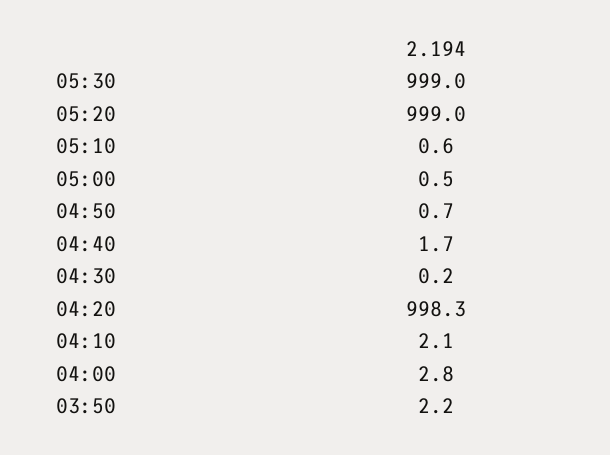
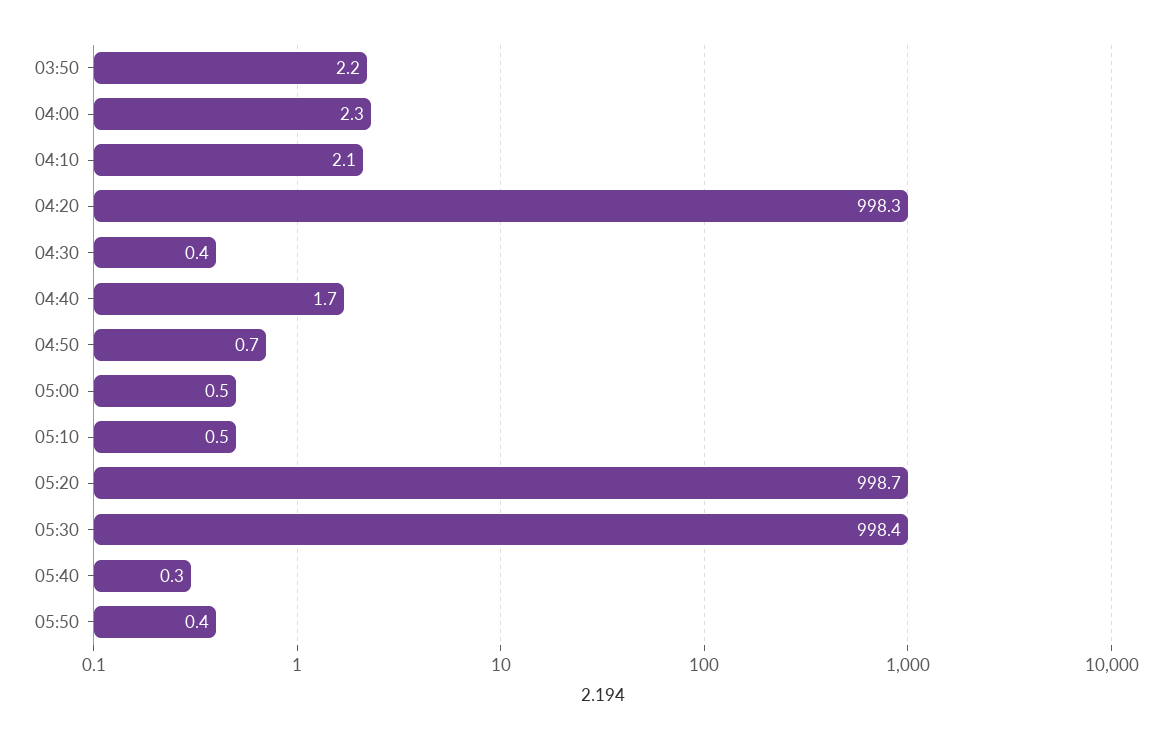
05:30: 999 -> 998.4
05:20: 999 -> 998.7
05:10: 0.6 -> 0.5
04:30: 0.2 -> 0.4
04:00: 2.8 -> 2.3
05:40: none -> 0.3
05:50: none -> 0.4

